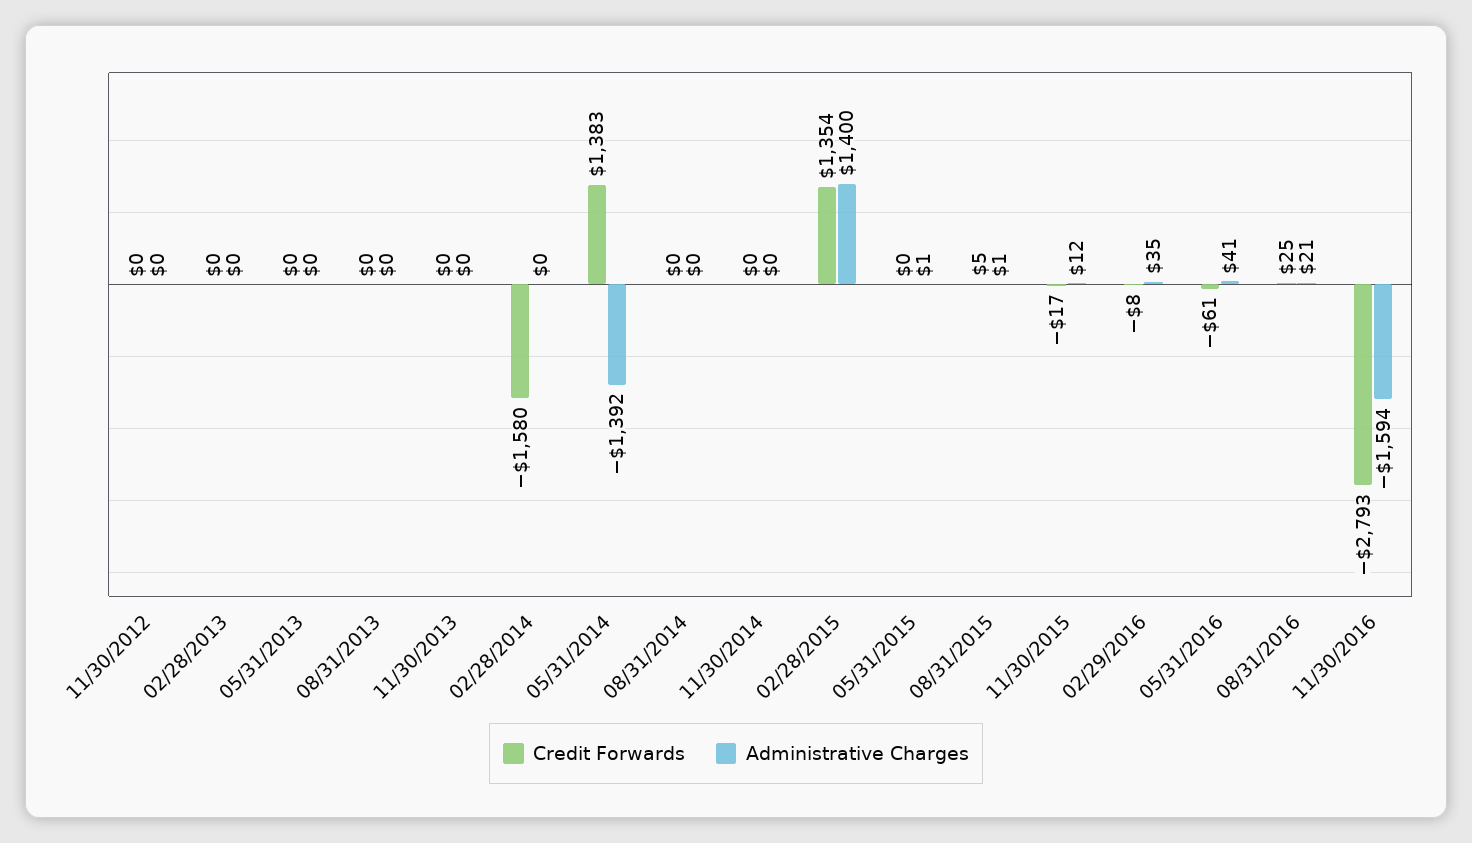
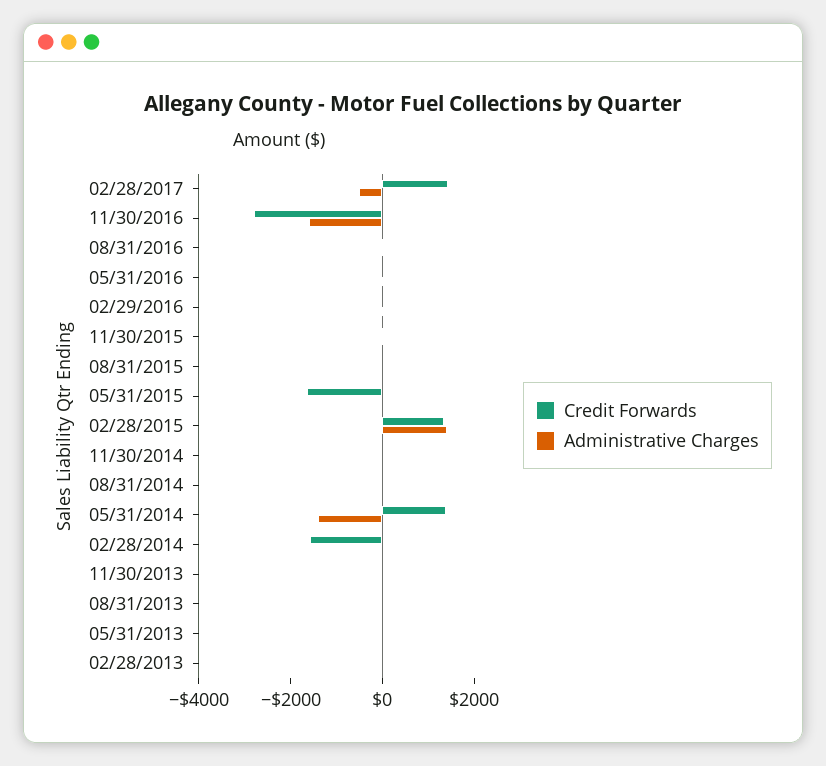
Credit Forwards, 11/30/2012: 0 -> none
Administrative Charges, 11/30/2012: 0 -> none
Credit Forwards, 05/31/2015: 0 -> -1500
Credit Forwards, 02/28/2017: none -> 1500
Administrative Charges, 02/28/2017: none -> -500

